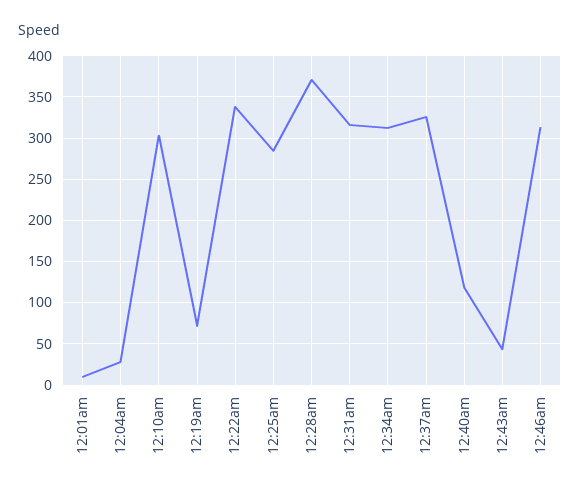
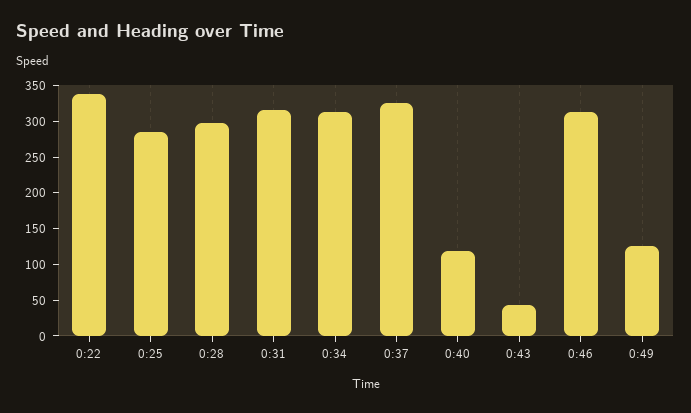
12:01am: 10 -> none
12:04am: 30 -> none
12:10am: 300 -> none
12:19am: 70 -> none
12:28am: 370 -> 300
0:49: none -> 125

